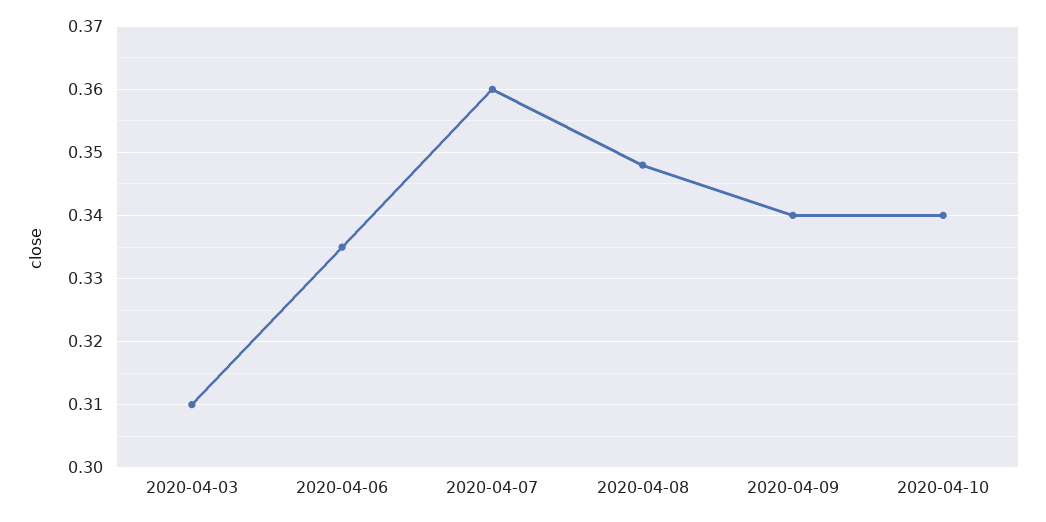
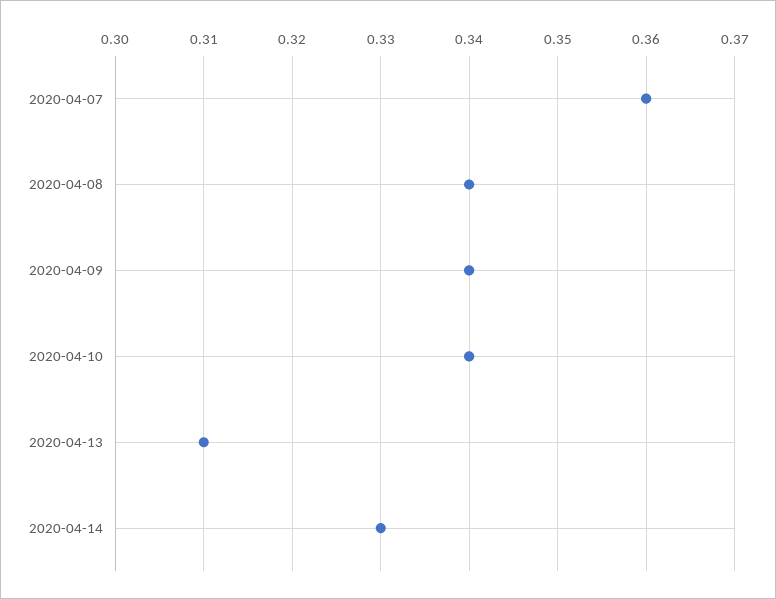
2020-04-03: 0.31 -> none
2020-04-06: 0.335 -> none
2020-04-08: 0.348 -> 0.34
2020-04-13: none -> 0.31
2020-04-14: none -> 0.33

